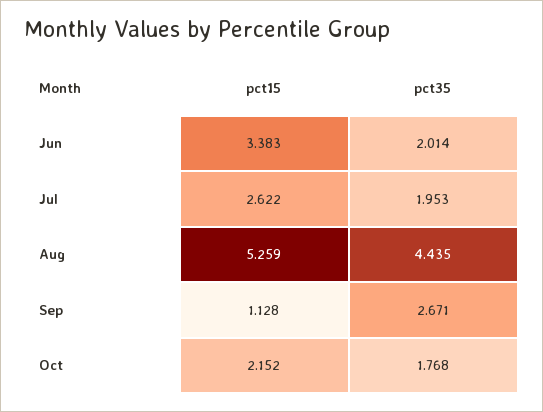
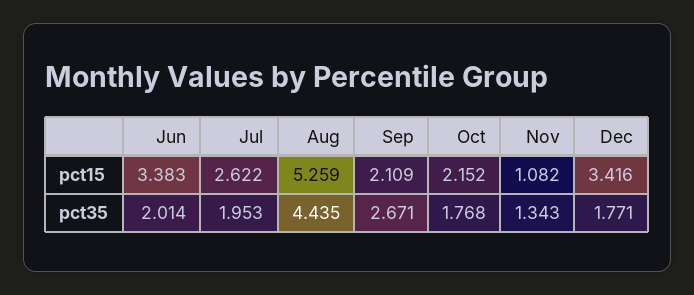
pct15, Sep: 1.128 -> 2.109
pct15, Nov: none -> 1.082
pct15, Dec: none -> 3.416
pct35, Nov: none -> 1.343
pct35, Dec: none -> 1.771

